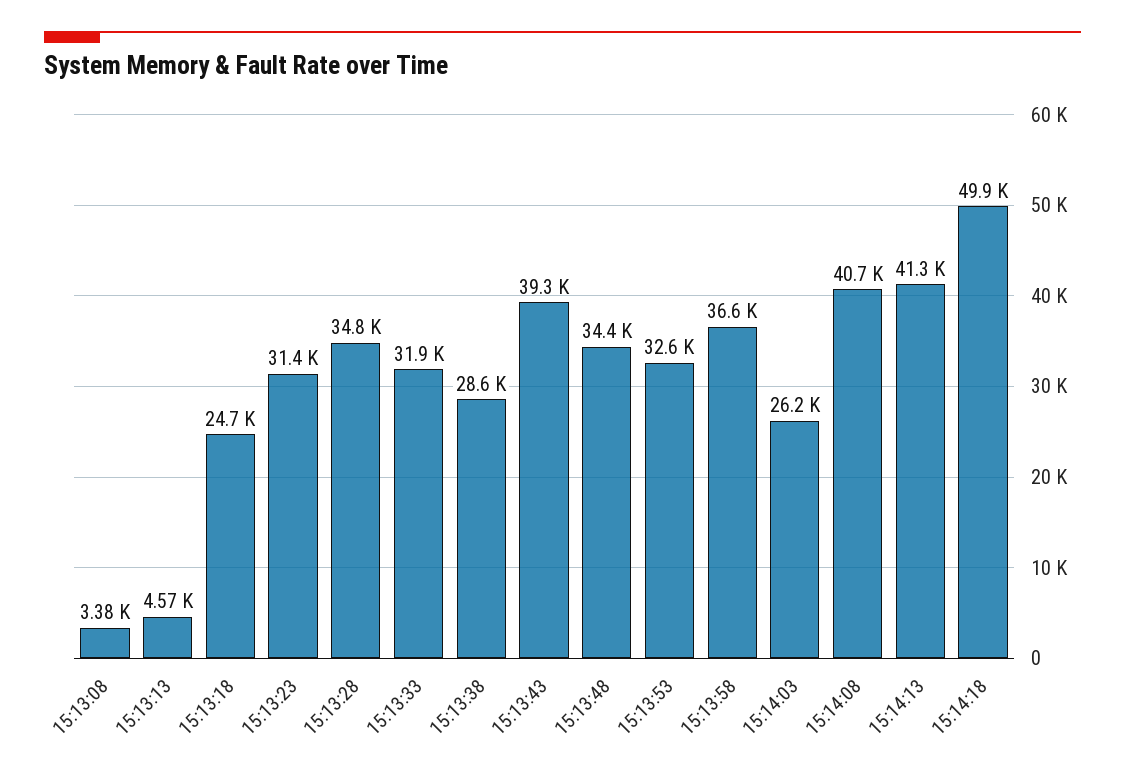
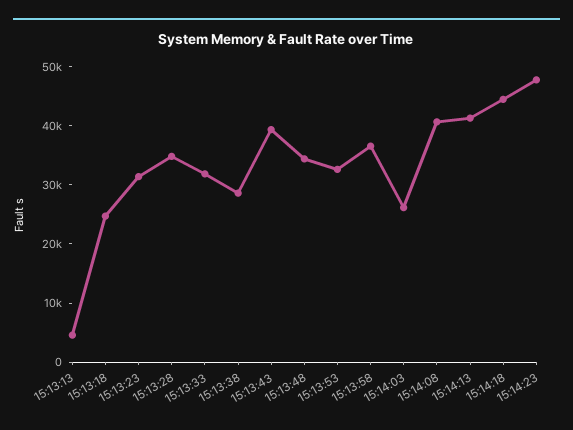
15:13:08: 3380 -> none
15:14:18: 49900 -> 44000
15:14:23: none -> 48000

